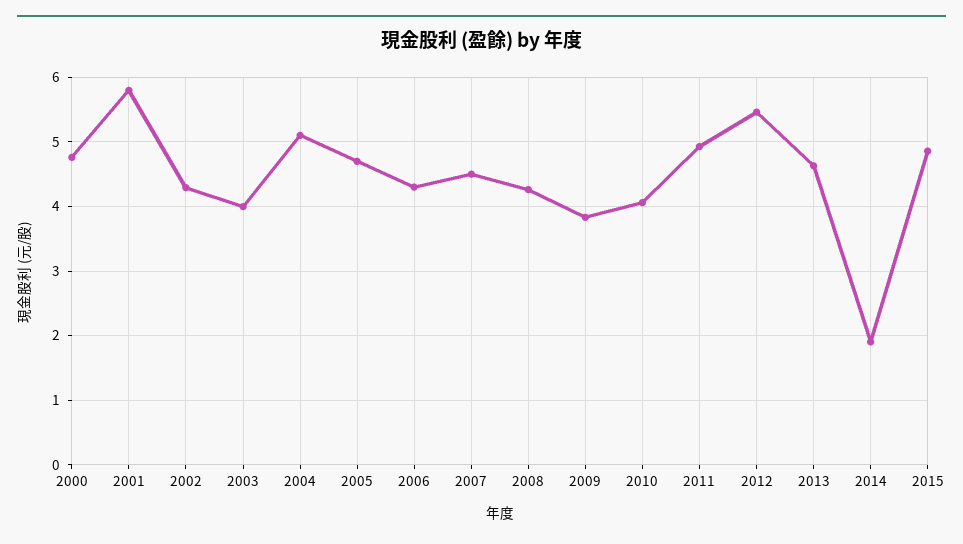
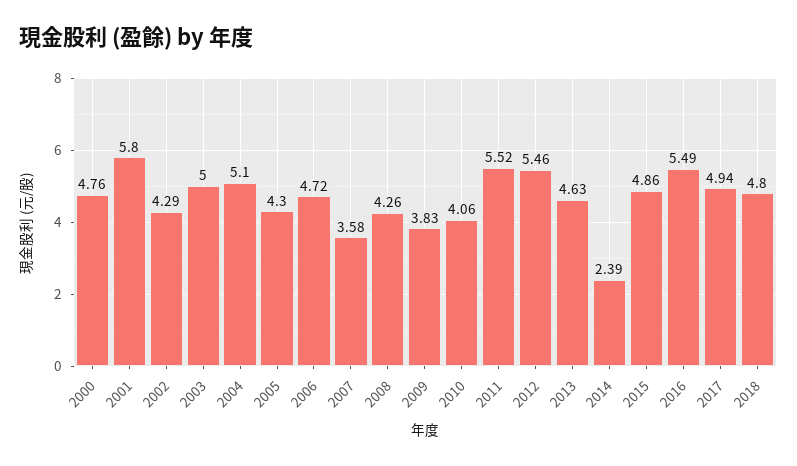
2003: 4 -> 5
2005: 4.7 -> 4.3
2006: 4.3 -> 4.72
2007: 4.5 -> 3.58
2011: 4.9 -> 5.52
2014: 1.9 -> 2.39
2016: none -> 5.49
2017: none -> 4.94
2018: none -> 4.8

